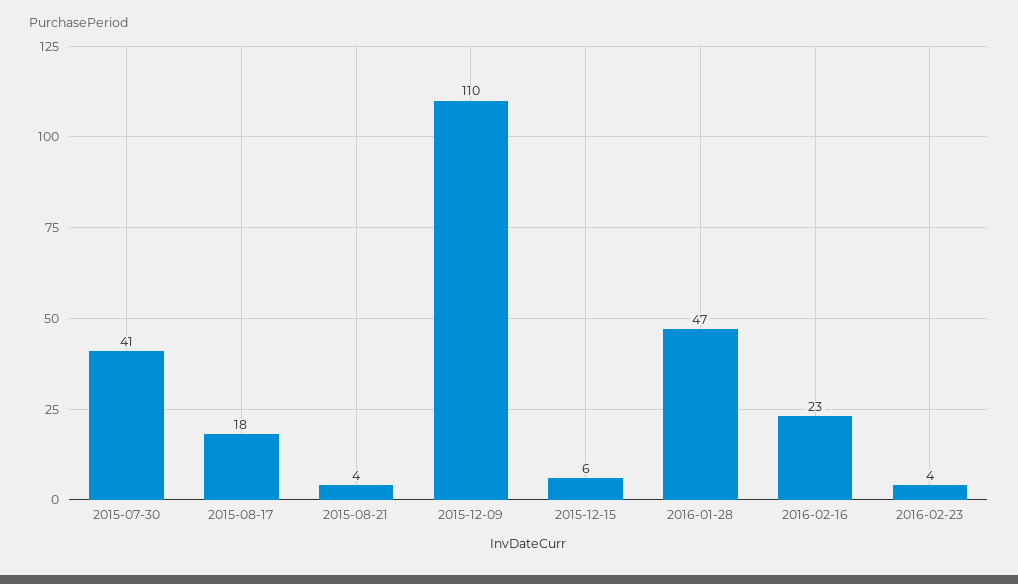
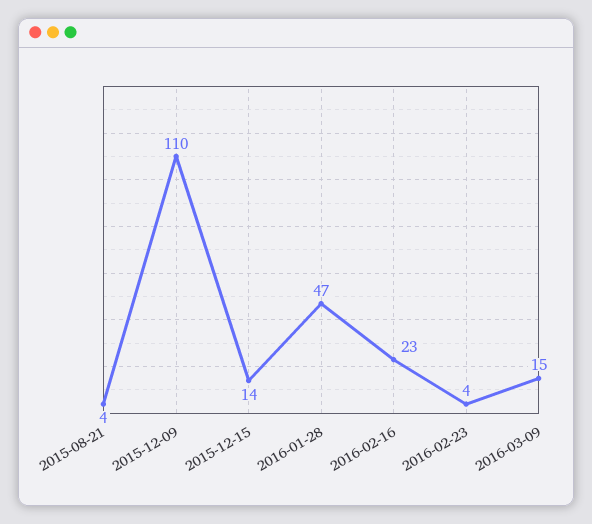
2015-07-30: 41 -> none
2015-08-17: 18 -> none
2015-12-15: 6 -> 14
2016-03-09: none -> 15

